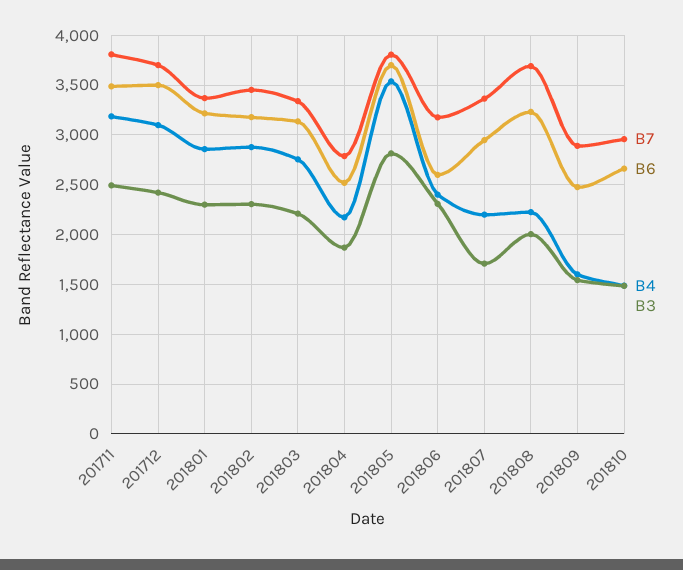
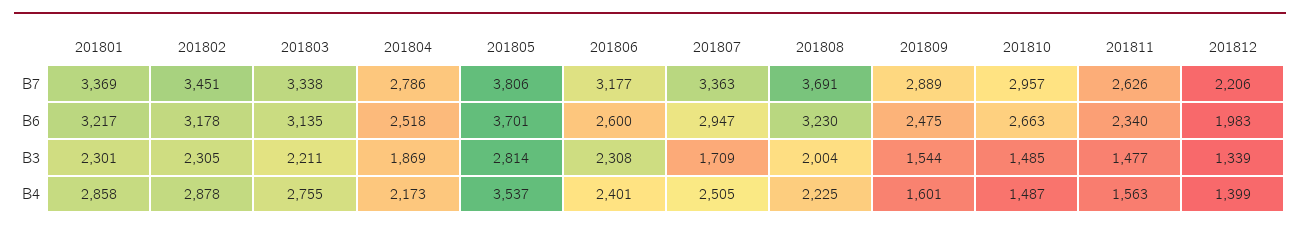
B7, 201711: 3800 -> none
B6, 201711: 3500 -> none
B4, 201711: 3200 -> none
B3, 201711: 2500 -> none
B7, 201712: 3700 -> none
B6, 201712: 3500 -> none
B4, 201712: 3100 -> none
B3, 201712: 2400 -> none
B4, 201807: 2200 -> 2505
B7, 201811: none -> 2626
B7, 201812: none -> 2206
B6, 201811: none -> 2340
B6, 201812: none -> 1983
B3, 201811: none -> 1477
B3, 201812: none -> 1339
B4, 201811: none -> 1563
B4, 201812: none -> 1399

